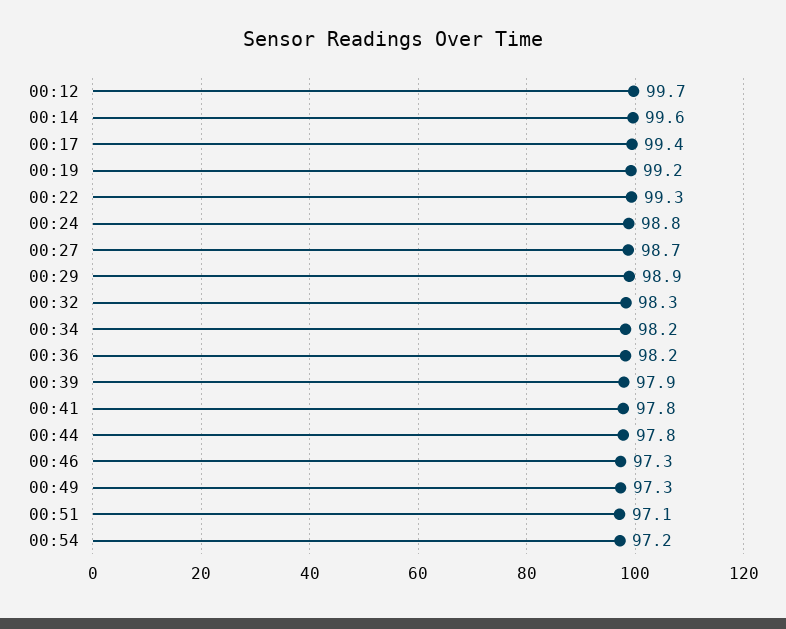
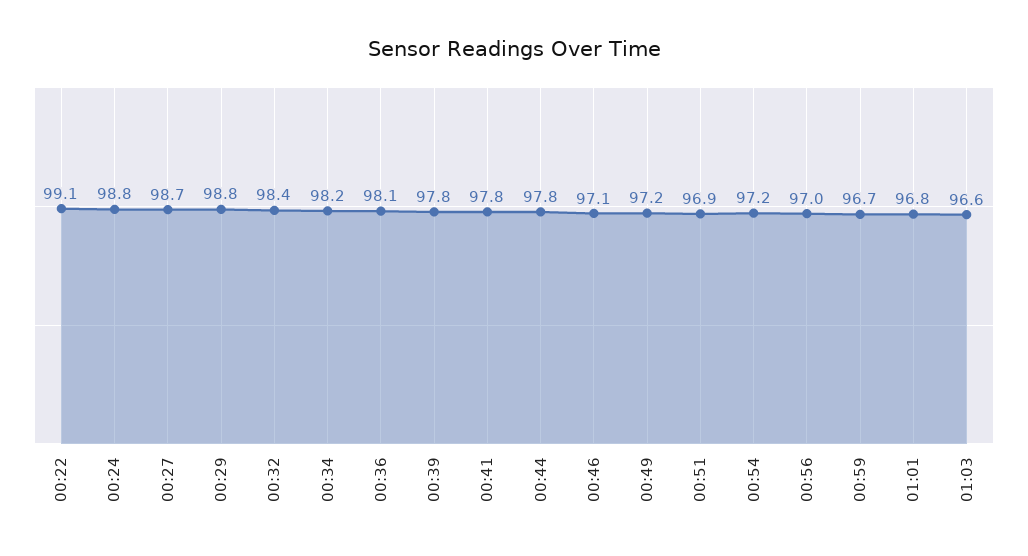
00:12: 99.7 -> none
00:14: 99.6 -> none
00:17: 99.4 -> none
00:19: 99.2 -> none
00:22: 99.3 -> 99.1
00:29: 98.9 -> 98.8
00:32: 98.3 -> 98.4
00:36: 98.2 -> 98.1
00:39: 97.9 -> 97.8
00:46: 97.3 -> 97.1
00:49: 97.3 -> 97.2
00:51: 97.1 -> 96.9
00:56: none -> 97
00:59: none -> 96.7
01:01: none -> 96.8
01:03: none -> 96.6

